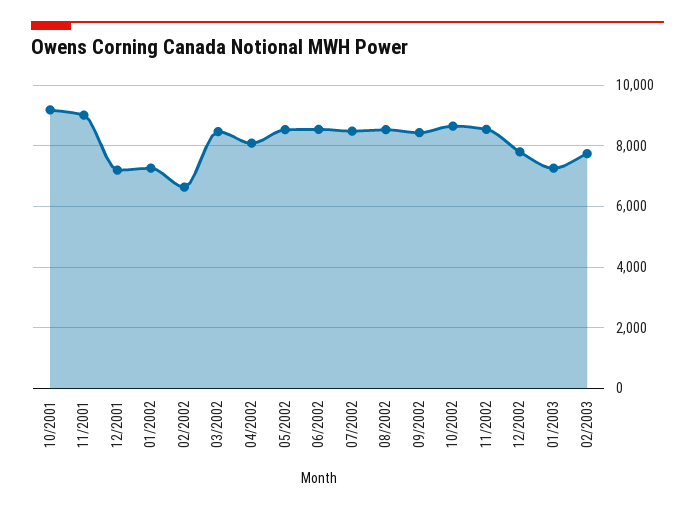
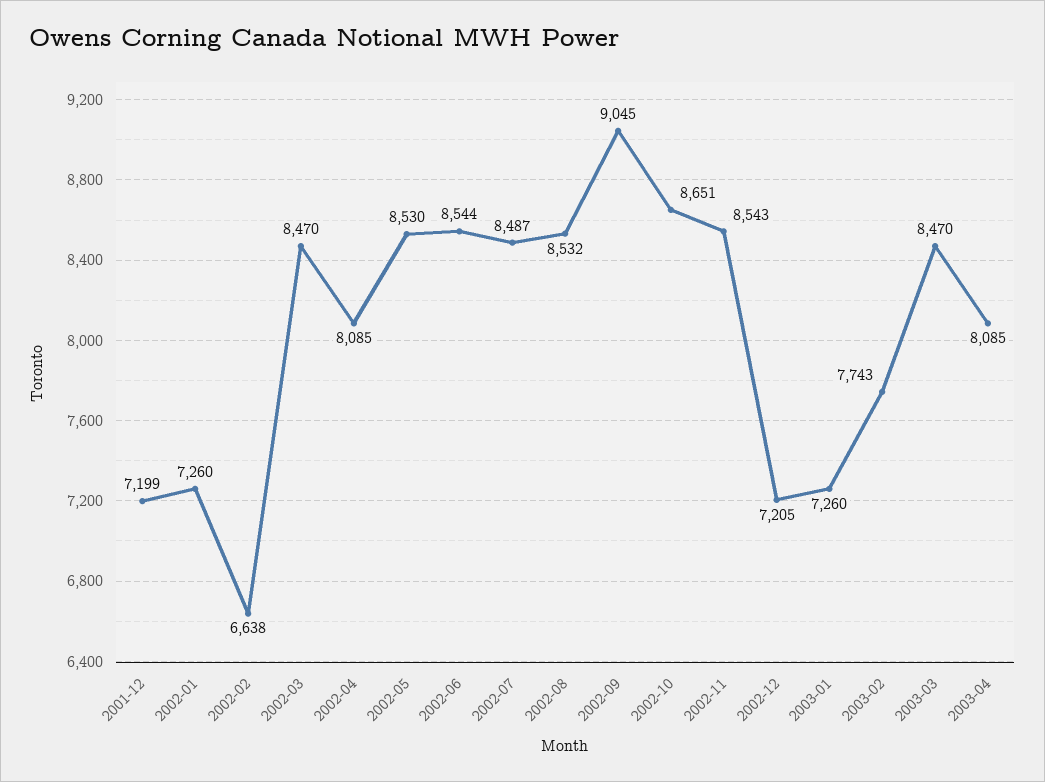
10/2001: 9200 -> none
11/2001: 9000 -> none
09/2002: 8400 -> 9045
12/2002: 7800 -> 7205
2003-03: none -> 8470
2003-04: none -> 8085

